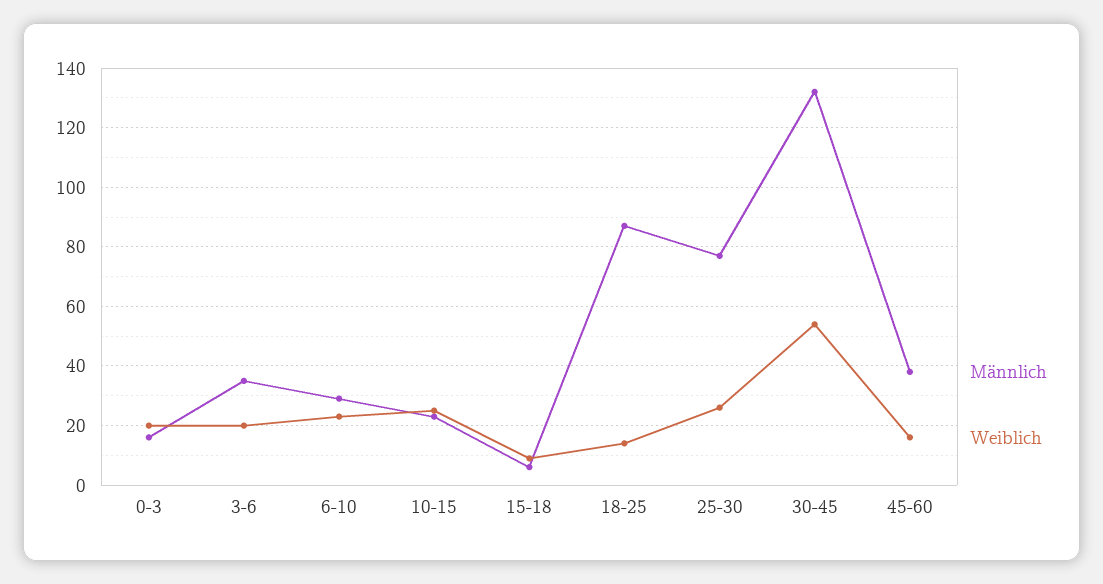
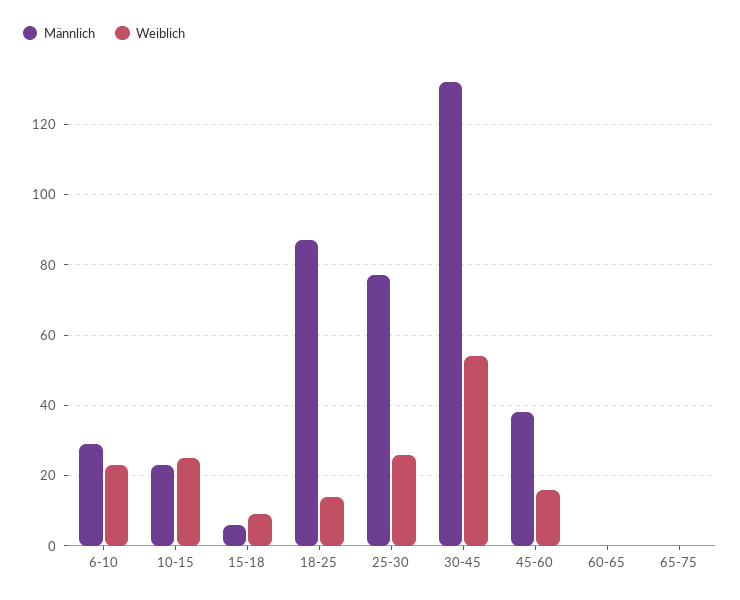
Männlich, 0-3: 15 -> none
Weiblich, 0-3: 20 -> none
Männlich, 3-6: 35 -> none
Weiblich, 3-6: 20 -> none
Männlich, 60-65: none -> 0
Weiblich, 60-65: none -> 0
Männlich, 65-75: none -> 0
Weiblich, 65-75: none -> 0

